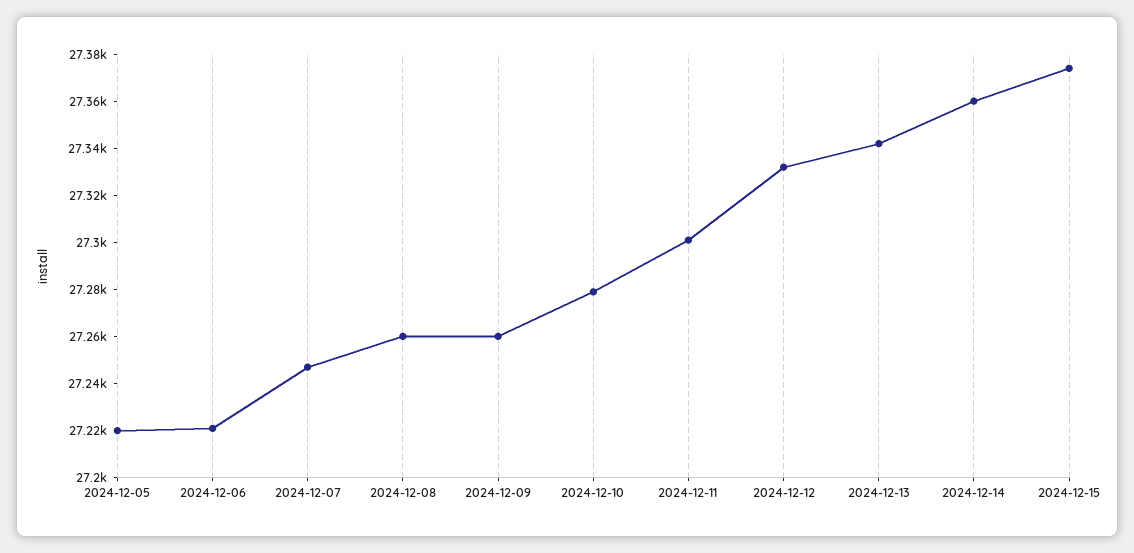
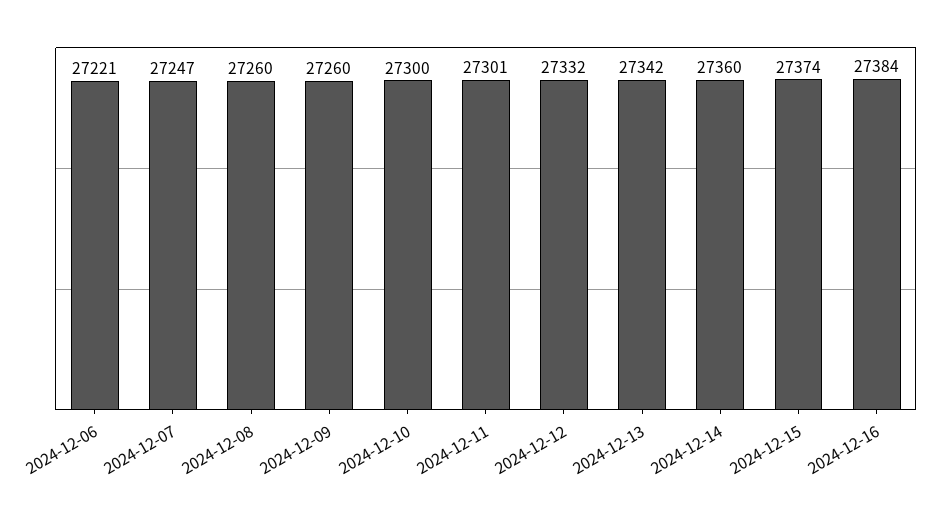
2024-12-05: 27220 -> none
2024-12-10: 27280 -> 27300
2024-12-16: none -> 27384

